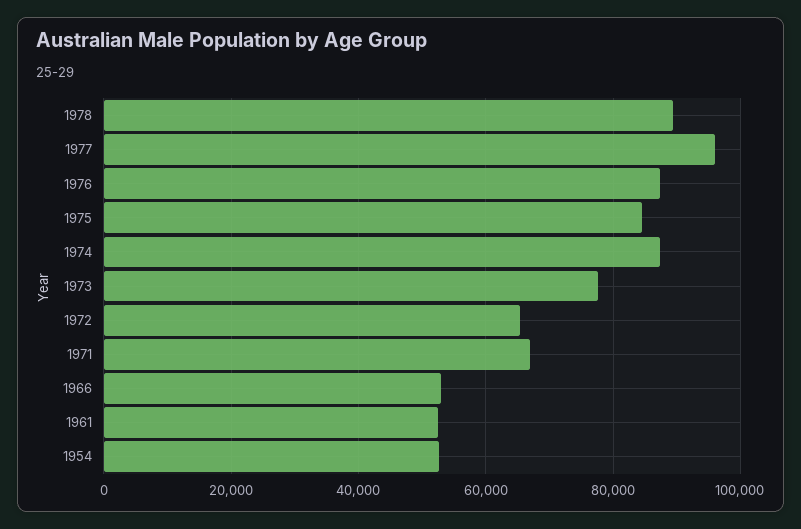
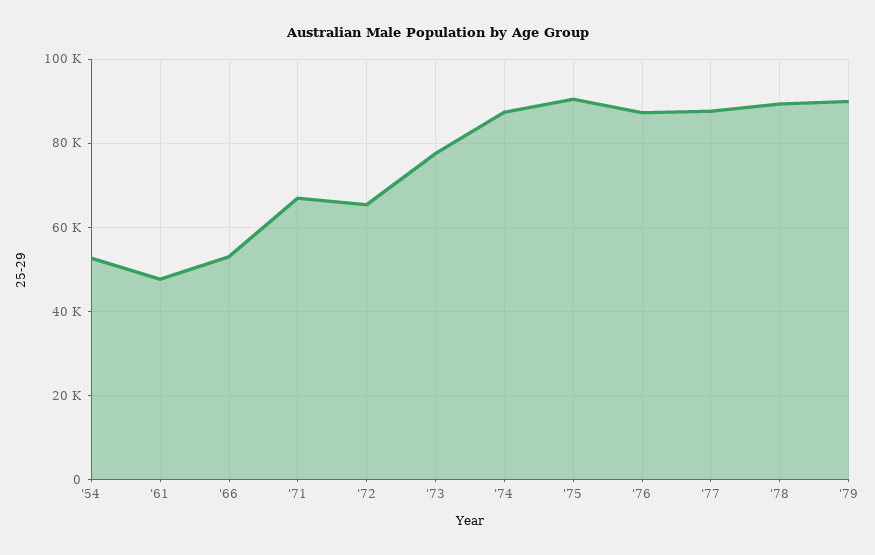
1977: 96000 -> 88000
1975: 84000 -> 90000
1961: 52000 -> 48000
'79: none -> 90000

